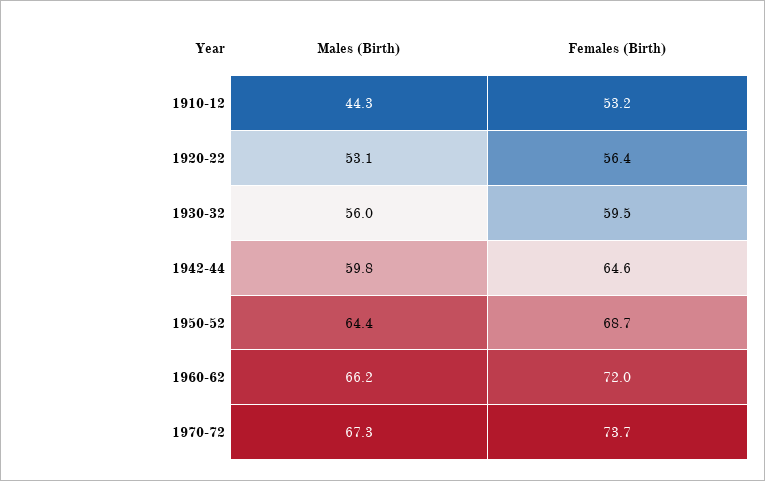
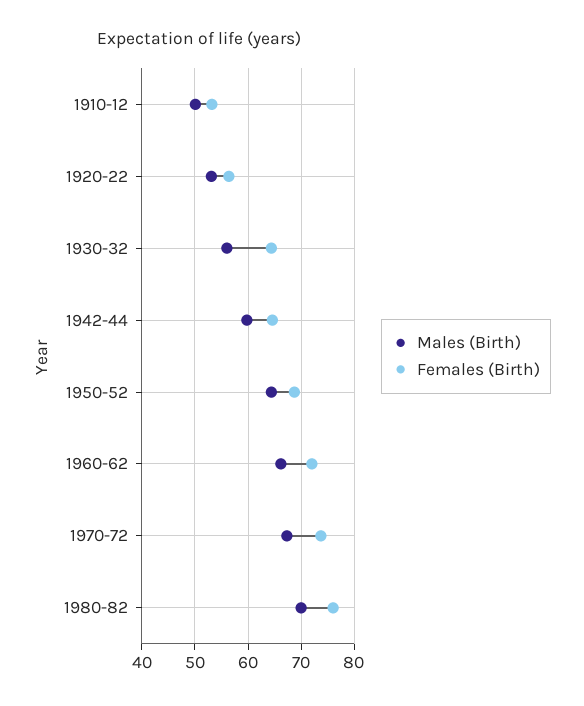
Males (Birth), 1910-12: 44.3 -> 50
Females (Birth), 1930-32: 59.5 -> 64
Males (Birth), 1980-82: none -> 70
Females (Birth), 1980-82: none -> 76

